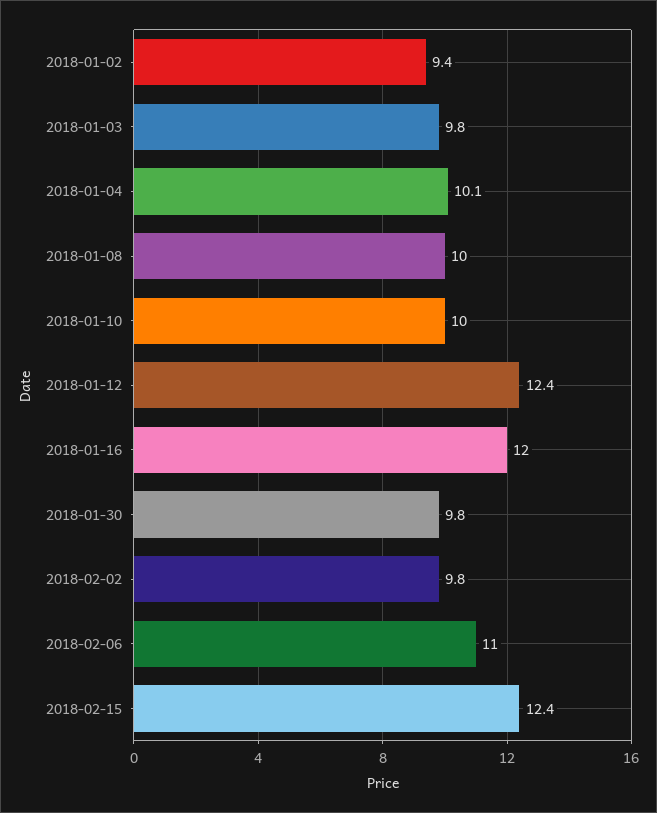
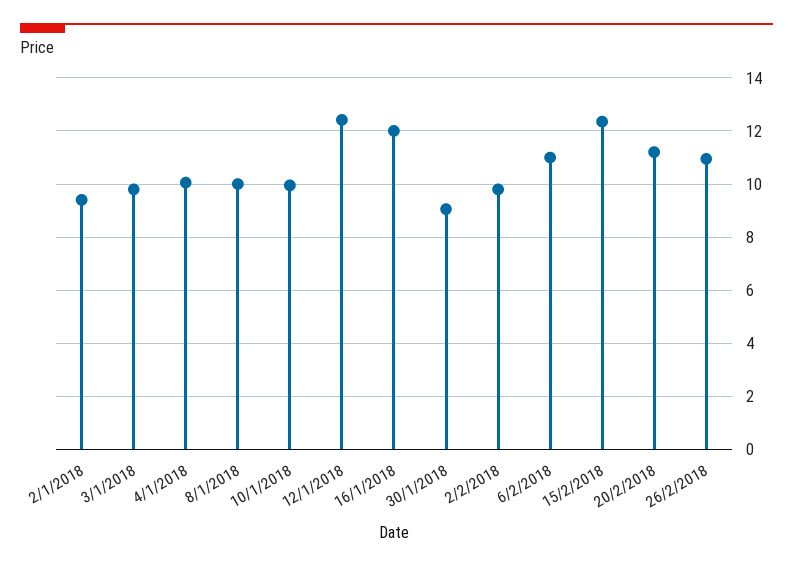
2018-01-30: 9.8 -> 9
20/2/2018: none -> 11.25
26/2/2018: none -> 11

